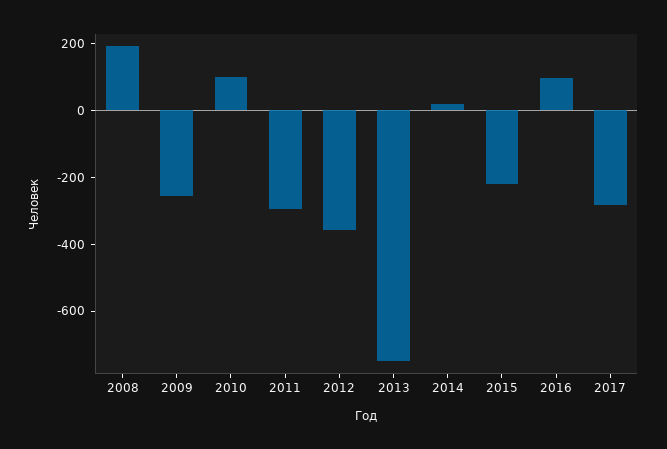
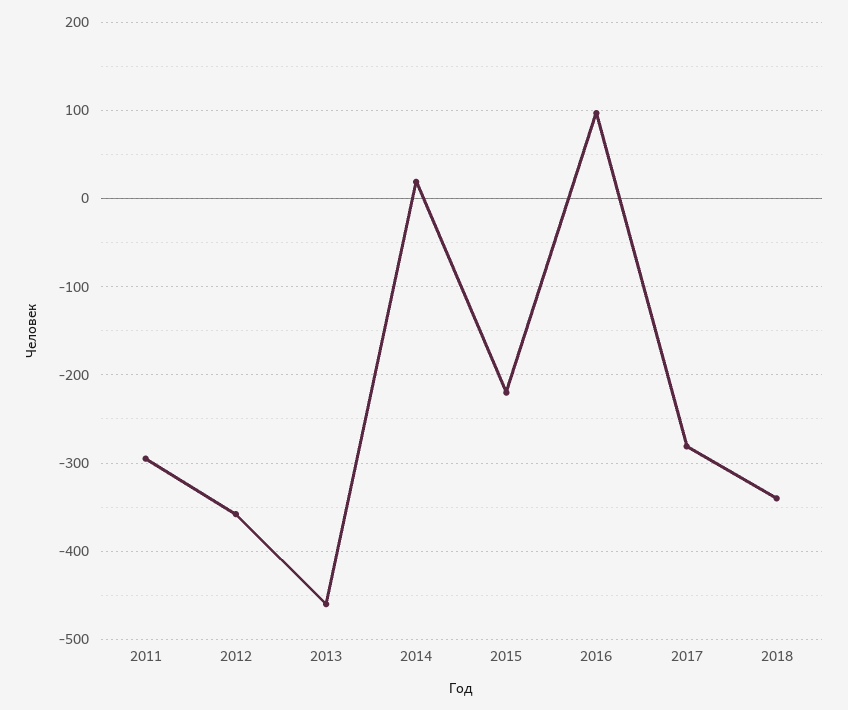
2008: 200 -> none
2009: -250 -> none
2010: 100 -> none
2013: -750 -> -460
2018: none -> -340

